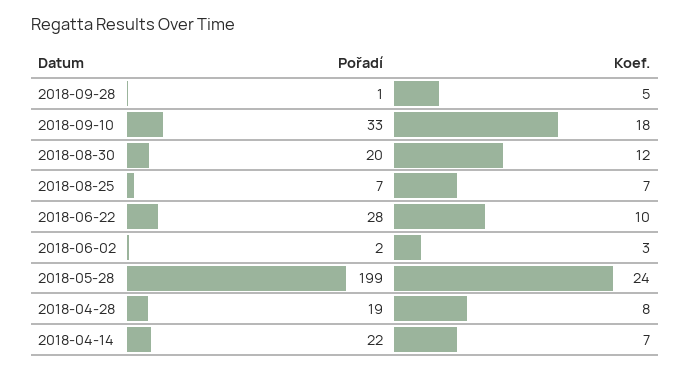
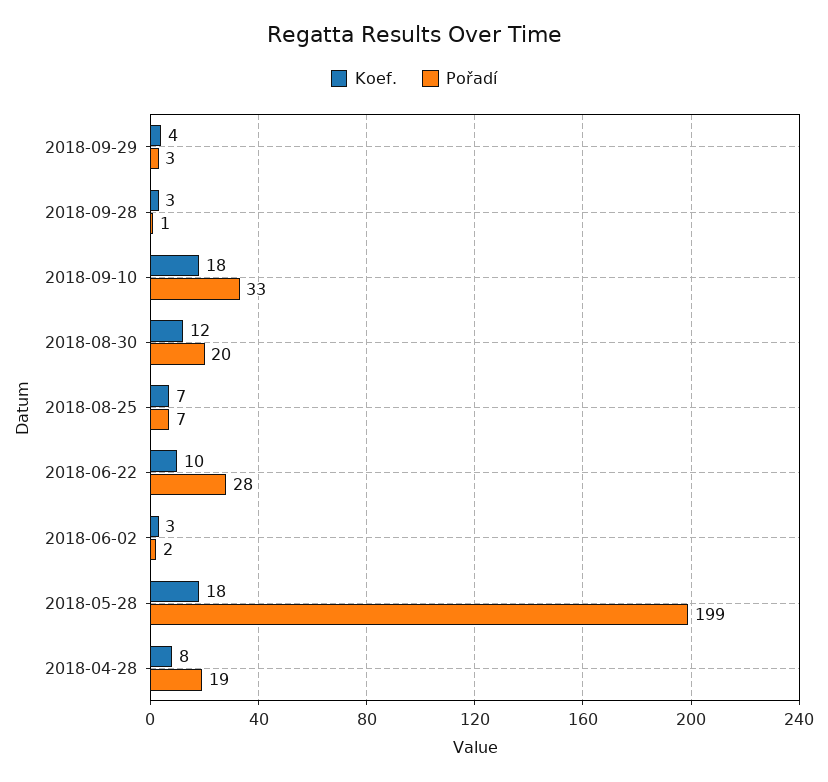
Koef., 2018-09-28: 5 -> 3
Koef., 2018-05-28: 24 -> 18
Pořadí, 2018-04-14: 22 -> none
Koef., 2018-04-14: 7 -> none
Koef., 2018-09-29: none -> 4
Pořadí, 2018-09-29: none -> 3

